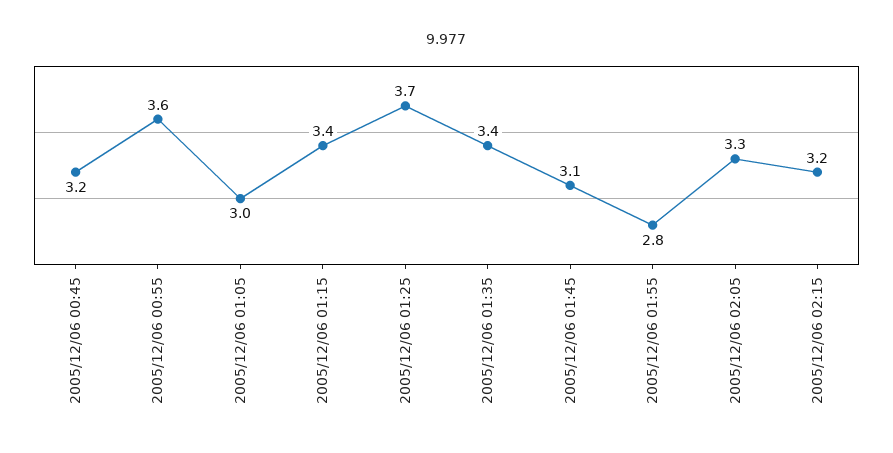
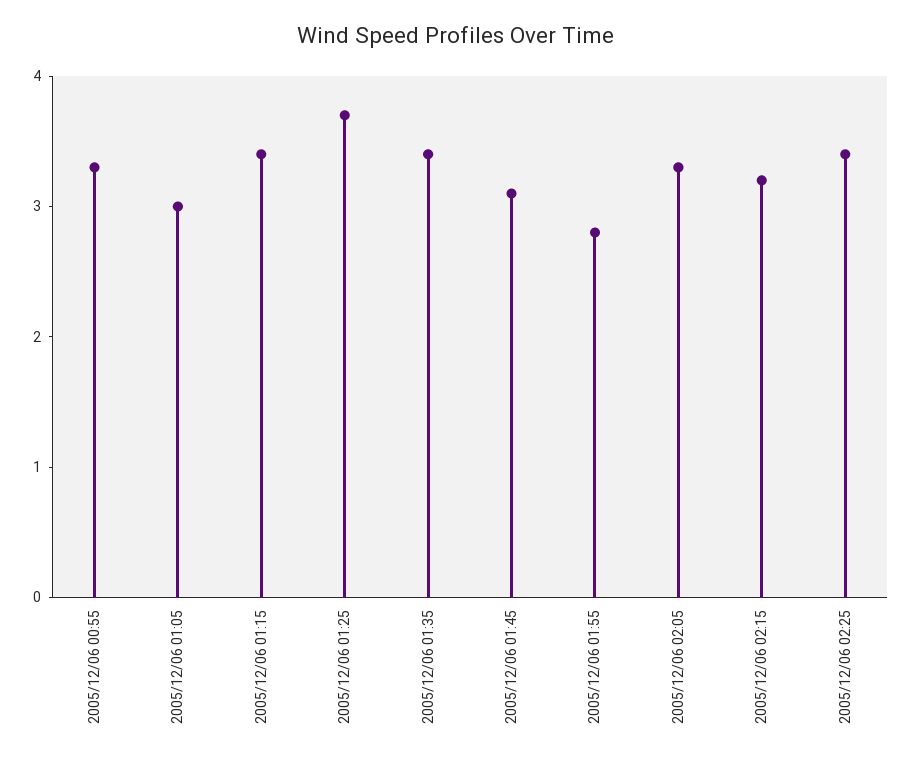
2005/12/06 00:45: 3.2 -> none
2005/12/06 00:55: 3.6 -> 3.3
2005/12/06 02:25: none -> 3.4

